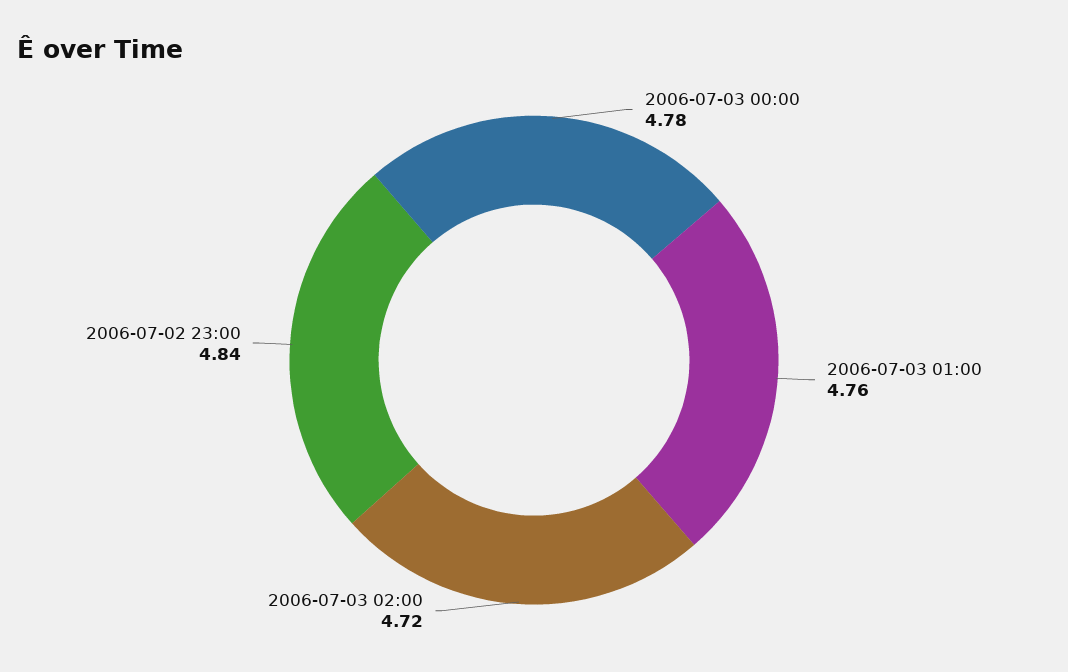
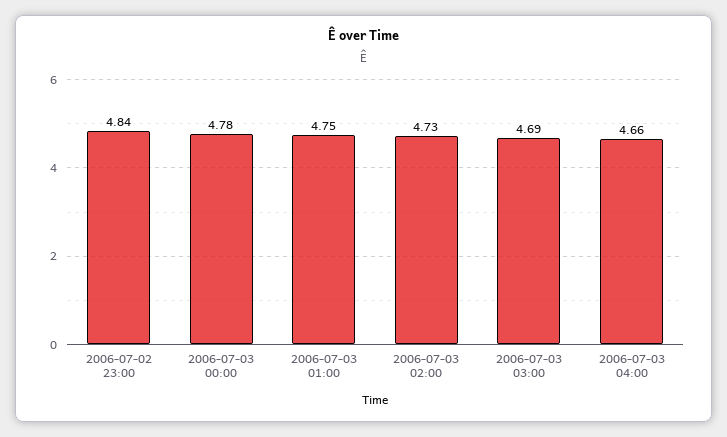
2006-07-03 01:00: 4.76 -> 4.75
2006-07-03 02:00: 4.72 -> 4.73
2006-07-03 03:00: none -> 4.69
2006-07-03 04:00: none -> 4.66

